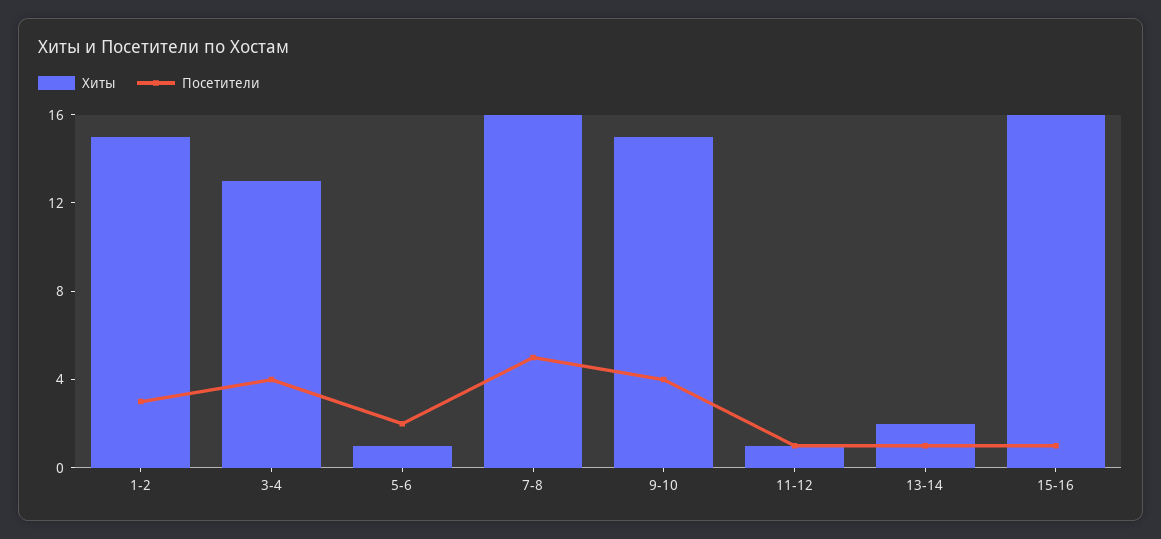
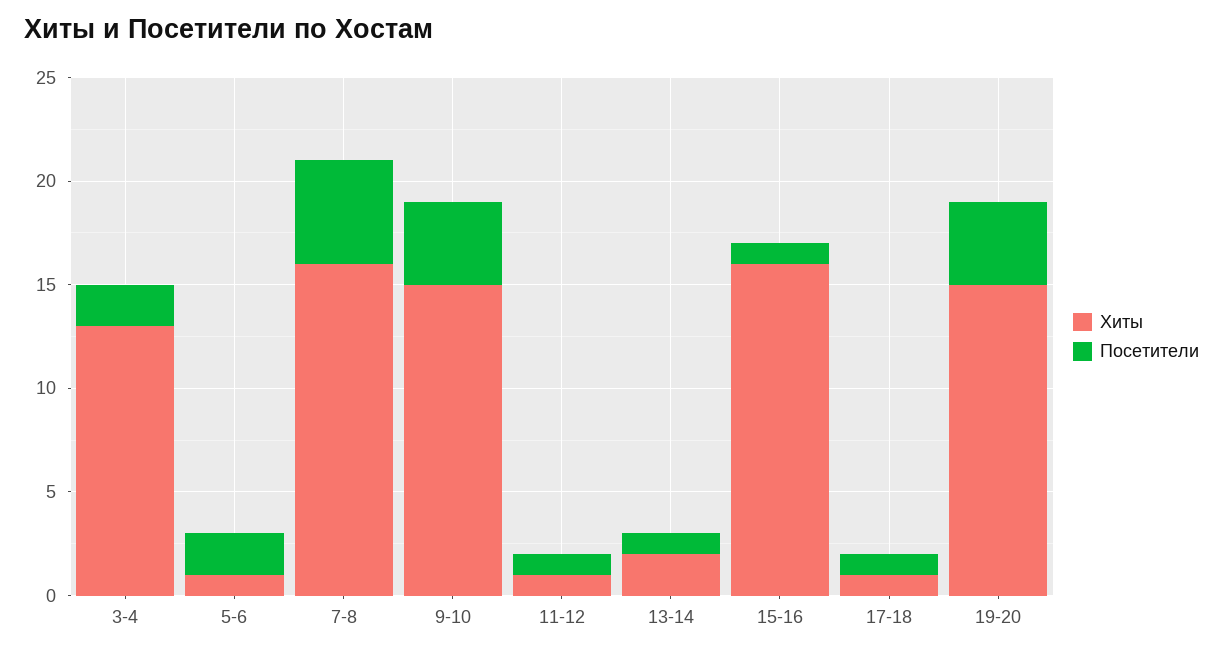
Хиты, 1-2: 15 -> none
Посетители, 1-2: 3 -> none
Посетители, 3-4: 4 -> 2
Хиты, 17-18: none -> 1
Посетители, 17-18: none -> 1
Хиты, 19-20: none -> 15
Посетители, 19-20: none -> 4

